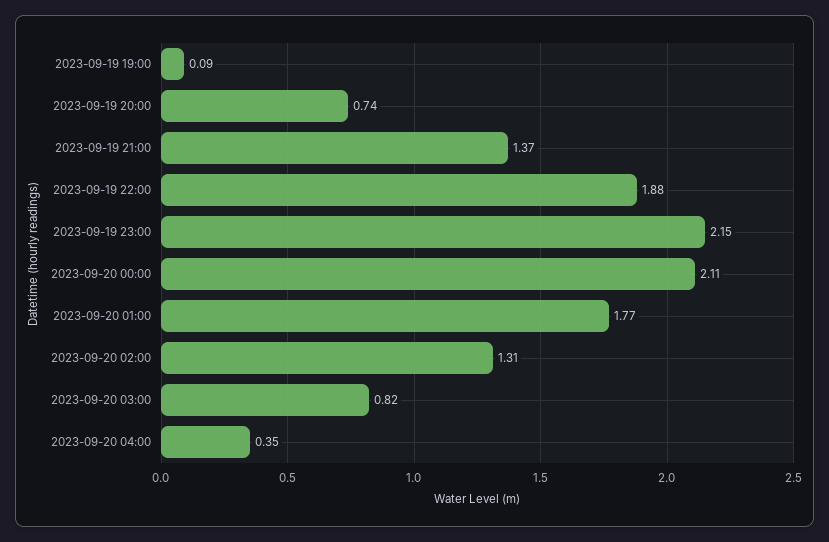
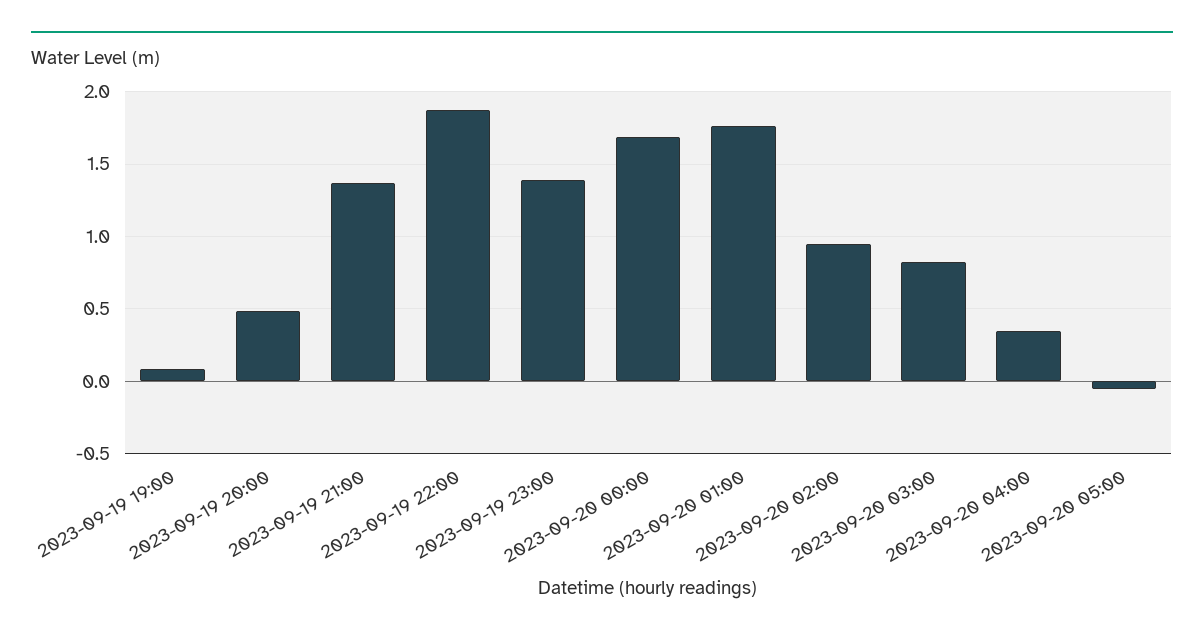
2023-09-19 20:00: 0.74 -> 0.5
2023-09-19 23:00: 2.15 -> 1.4
2023-09-20 00:00: 2.11 -> 1.7
2023-09-20 02:00: 1.31 -> 0.95
2023-09-20 05:00: none -> -0.05

